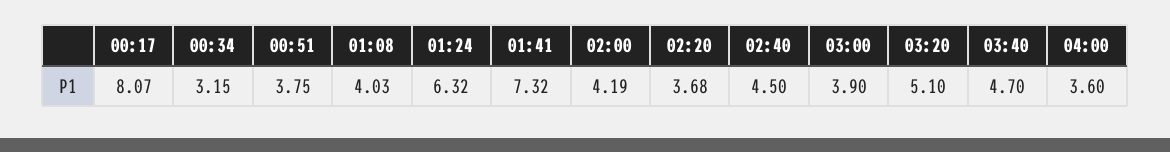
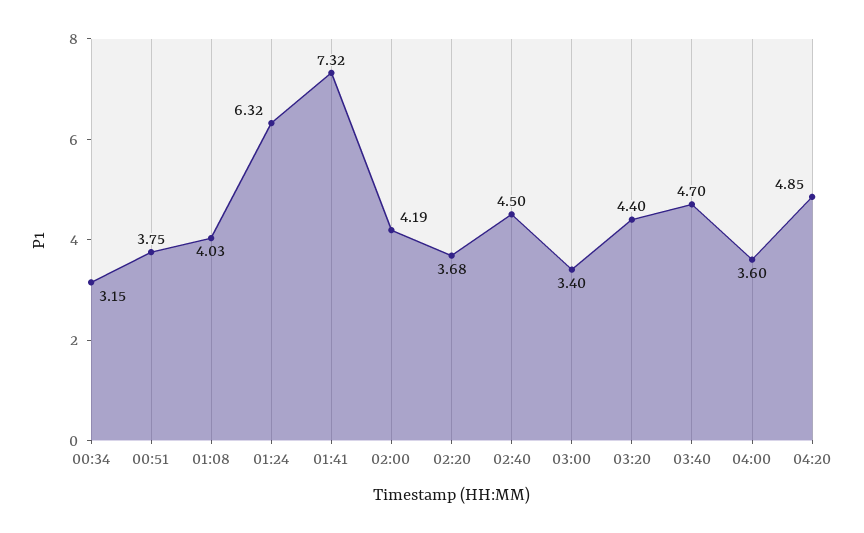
00:17: 8.07 -> none
03:00: 3.9 -> 3.4
03:20: 5.1 -> 4.4
04:20: none -> 4.85

